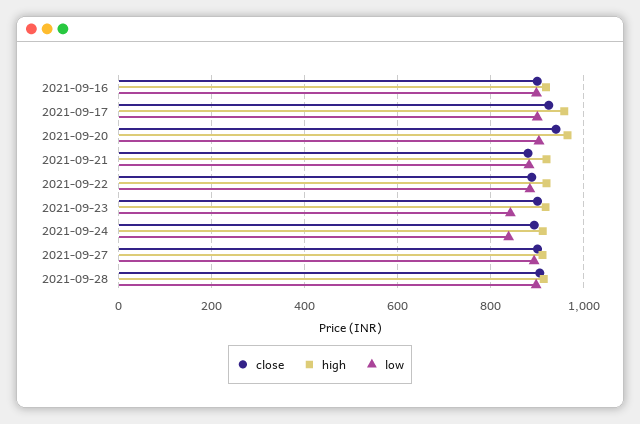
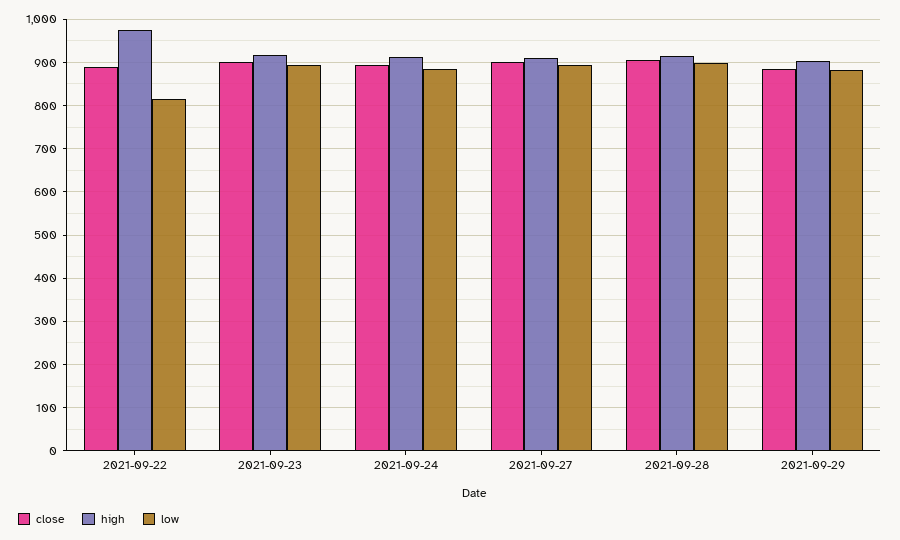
close, 2021-09-16: 900 -> none
high, 2021-09-16: 920 -> none
low, 2021-09-16: 900 -> none
close, 2021-09-17: 920 -> none
high, 2021-09-17: 960 -> none
low, 2021-09-17: 900 -> none
close, 2021-09-20: 940 -> none
high, 2021-09-20: 960 -> none
low, 2021-09-20: 900 -> none
close, 2021-09-21: 880 -> none
high, 2021-09-21: 920 -> none
low, 2021-09-21: 880 -> none
high, 2021-09-22: 920 -> 980
low, 2021-09-22: 880 -> 820
low, 2021-09-23: 840 -> 900
low, 2021-09-24: 840 -> 880
close, 2021-09-29: none -> 880
high, 2021-09-29: none -> 900
low, 2021-09-29: none -> 880

